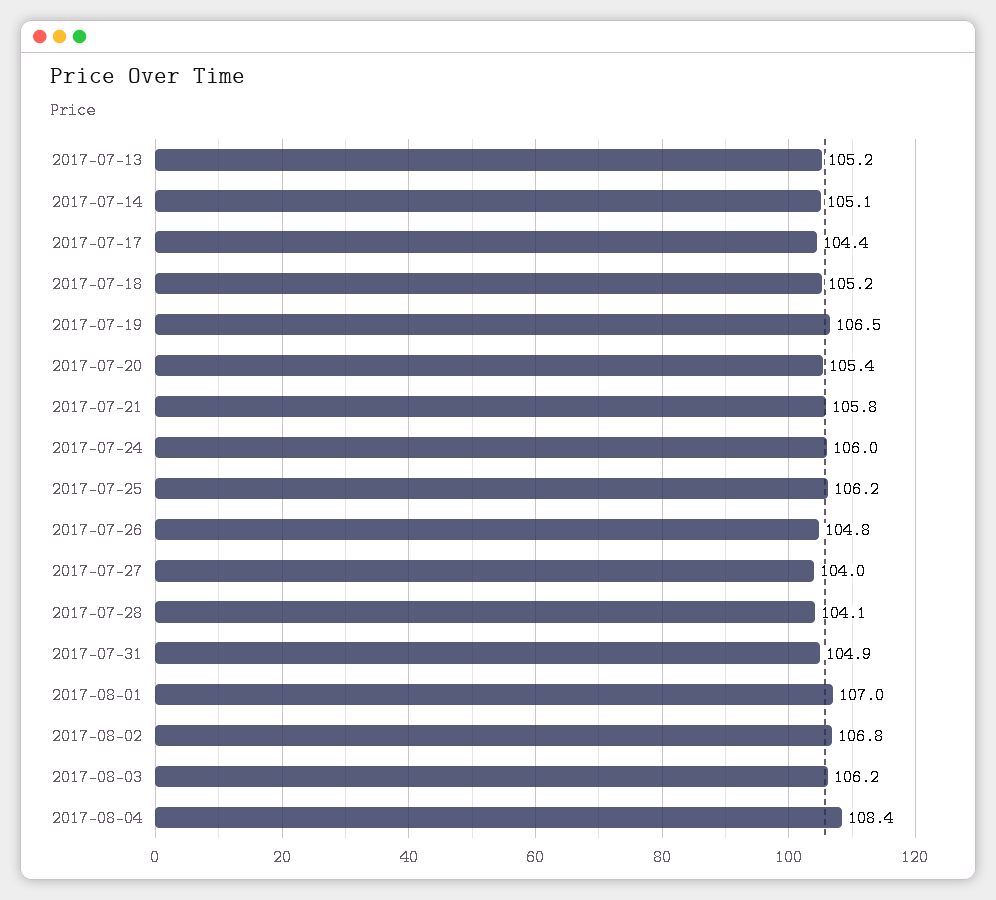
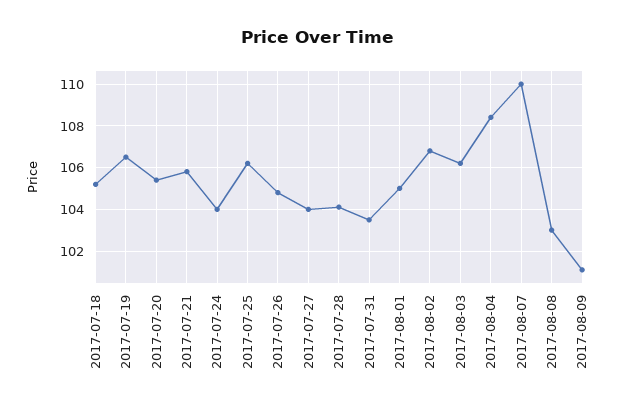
2017-07-13: 105.2 -> none
2017-07-14: 105.1 -> none
2017-07-17: 104.4 -> none
2017-07-24: 106 -> 104
2017-07-31: 104.9 -> 103.5
2017-08-01: 107 -> 105
2017-08-07: none -> 110
2017-08-08: none -> 103
2017-08-09: none -> 101

